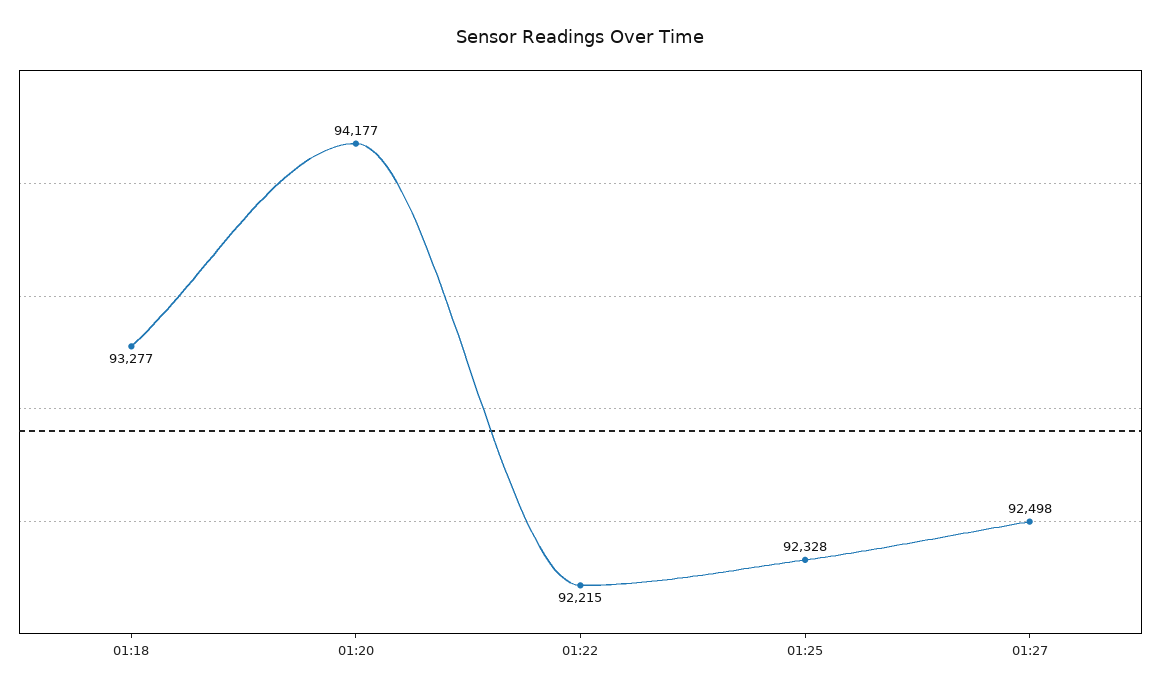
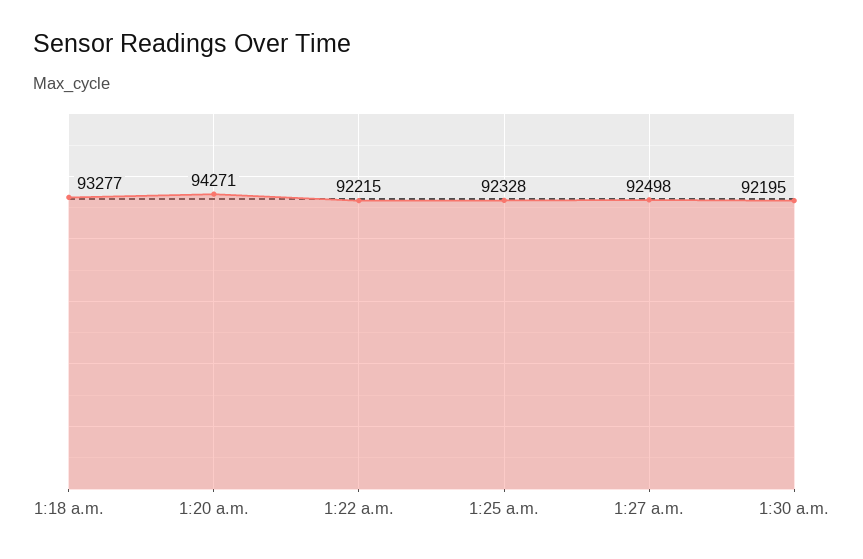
01:20: 94177 -> 94271
1:30 a.m.: none -> 92195

